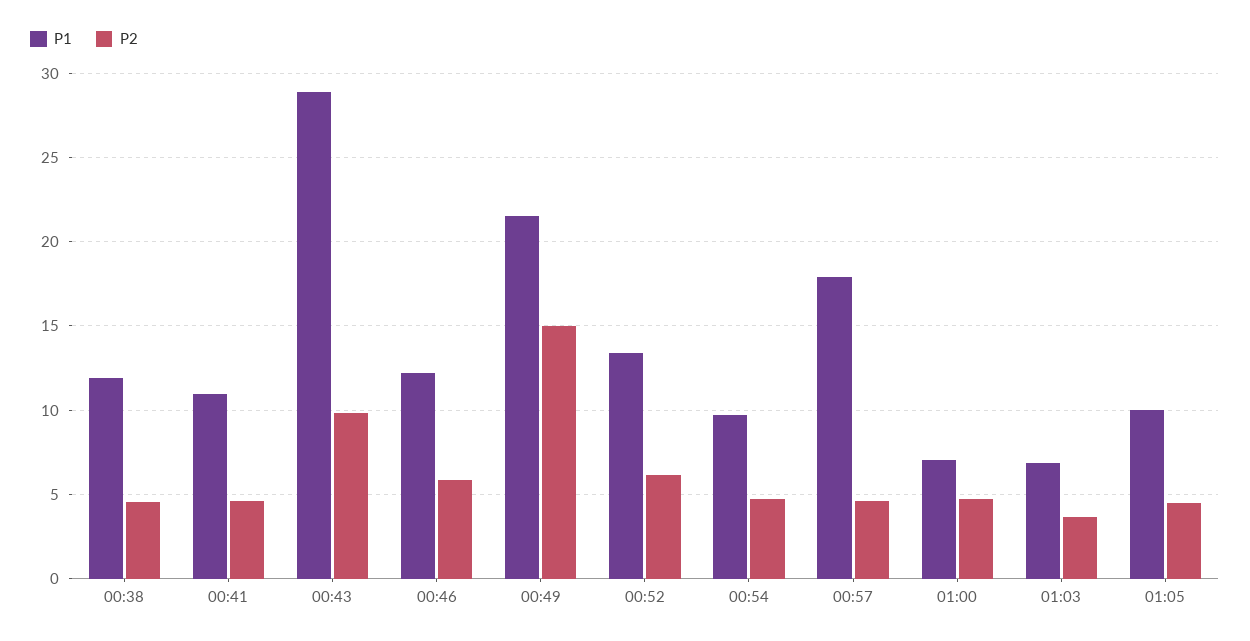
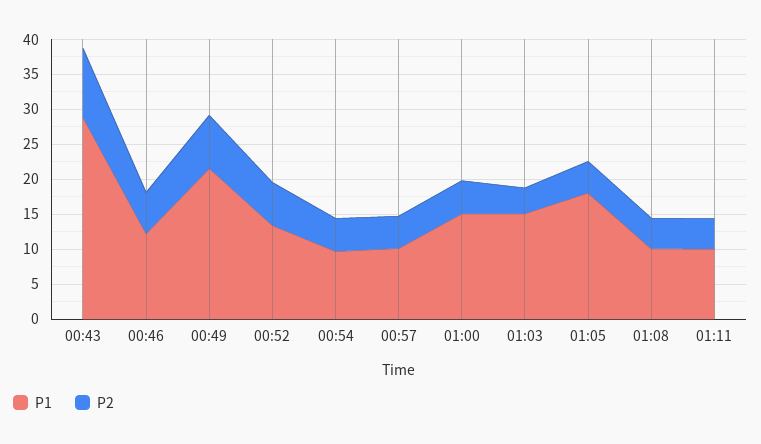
P1, 00:38: 12 -> none
P2, 00:38: 4.5 -> none
P1, 00:41: 11 -> none
P2, 00:41: 4.5 -> none
P2, 00:49: 15 -> 7.5
P1, 00:57: 18 -> 10
P1, 01:00: 7 -> 15
P1, 01:03: 7 -> 15
P1, 01:05: 10 -> 17.5
P1, 01:08: none -> 10
P2, 01:08: none -> 5
P1, 01:11: none -> 10
P2, 01:11: none -> 5

